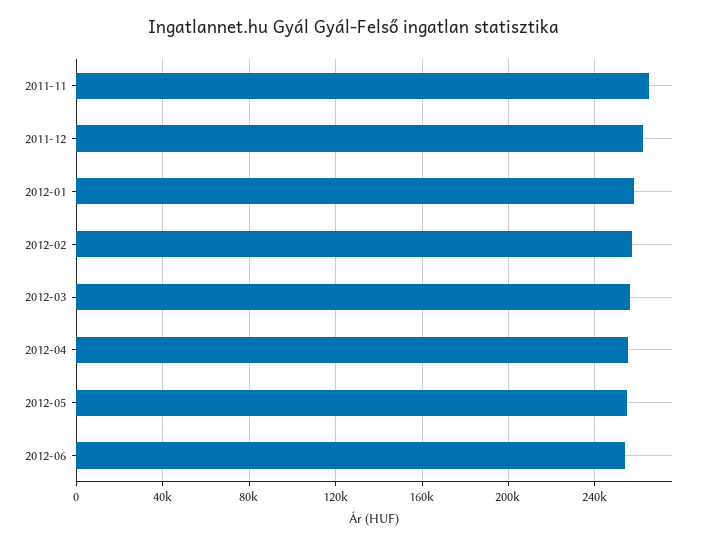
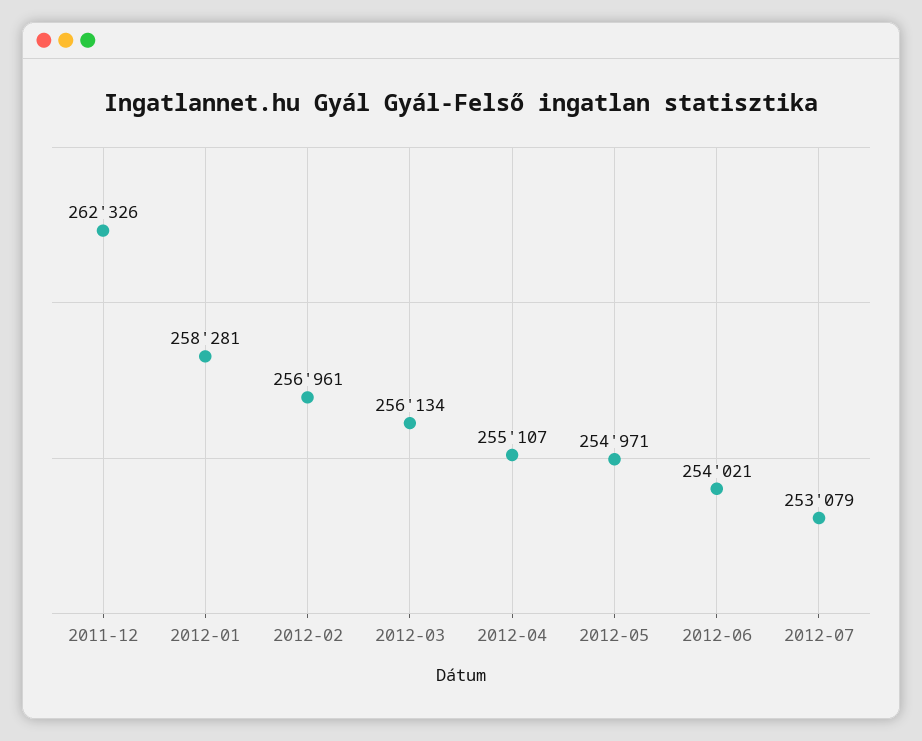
2011-11: 265000 -> none
2012-07: none -> 253079

